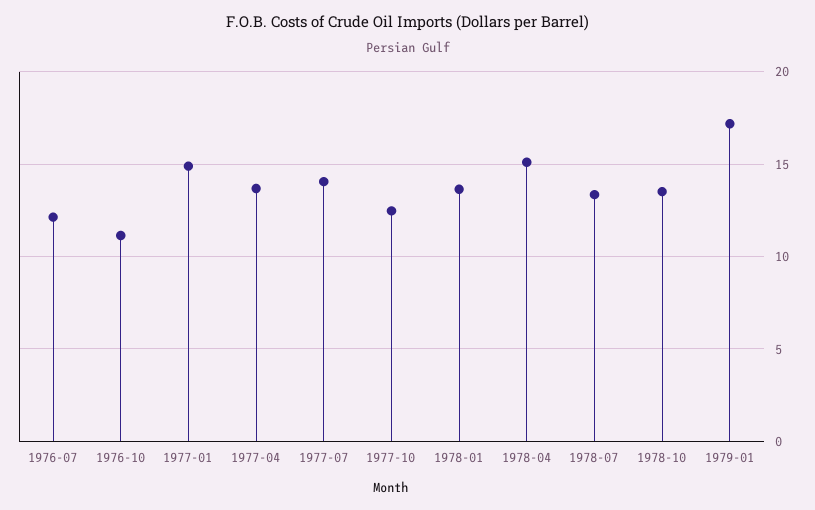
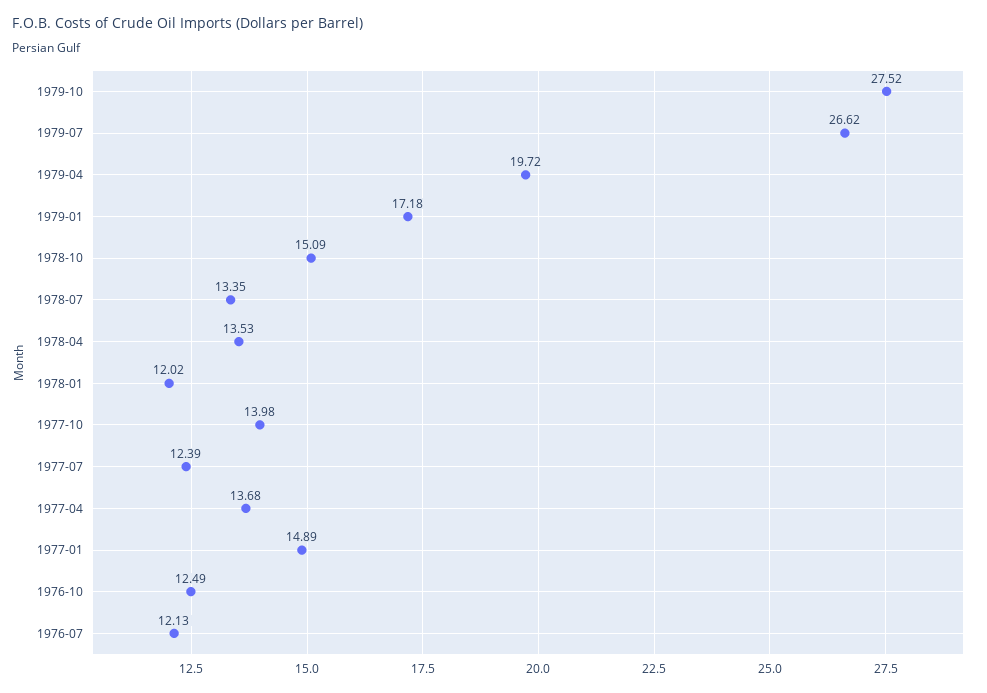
1976-10: 11 -> 12.49
1977-07: 14 -> 12.39
1977-10: 12.5 -> 13.98
1978-01: 13.5 -> 12.02
1978-04: 15 -> 13.53
1978-10: 13.5 -> 15.09
1979-10: none -> 27.52
1979-07: none -> 26.62
1979-04: none -> 19.72

